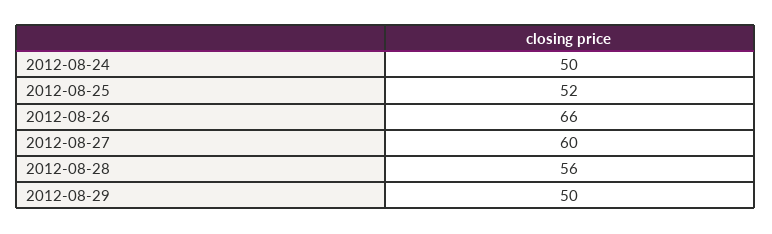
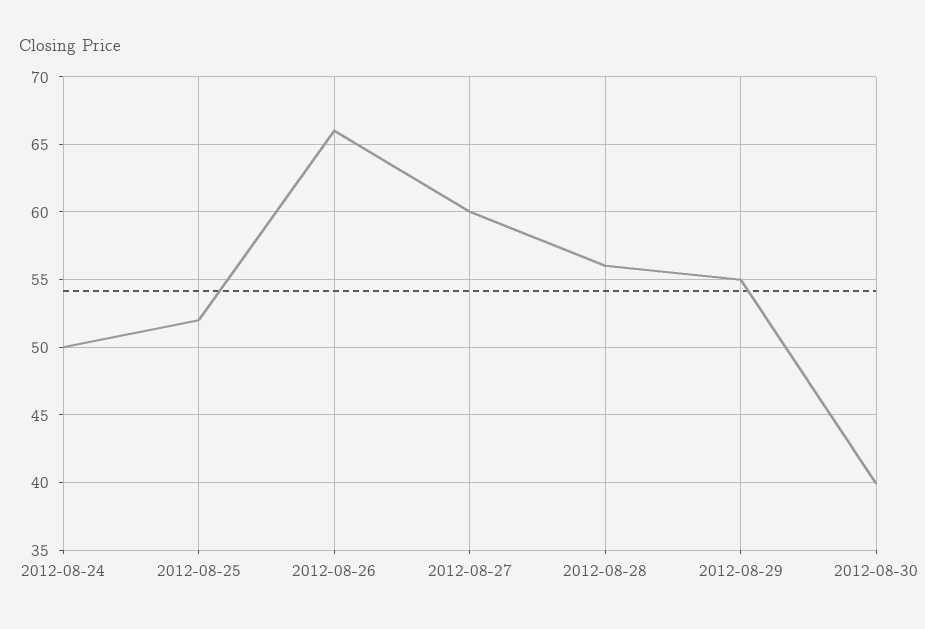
2012-08-29: 50 -> 55
2012-08-30: none -> 40

